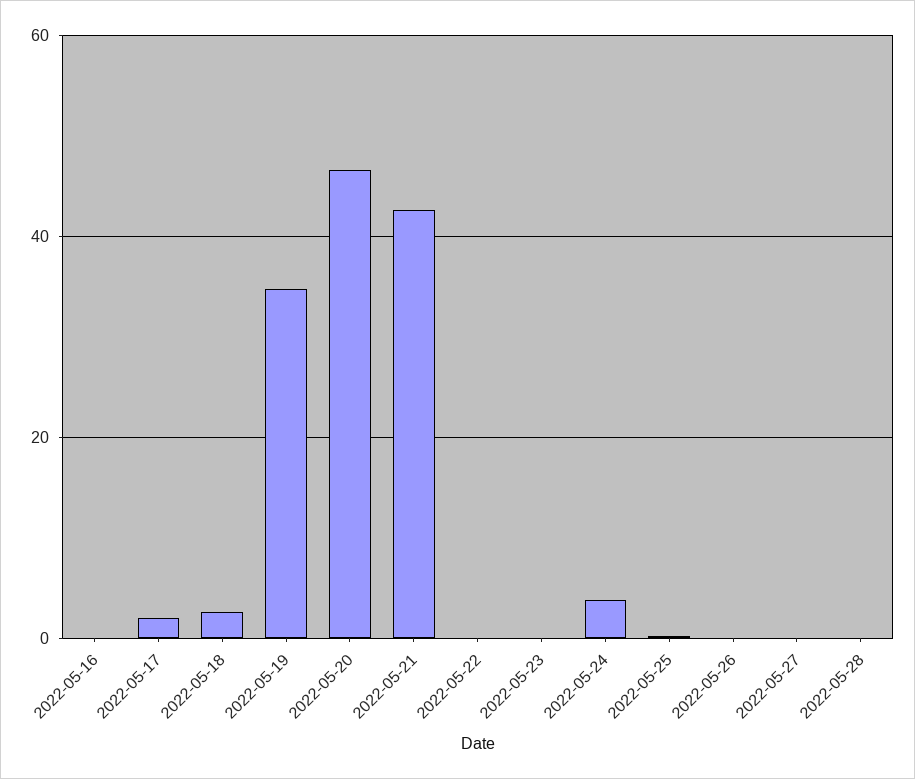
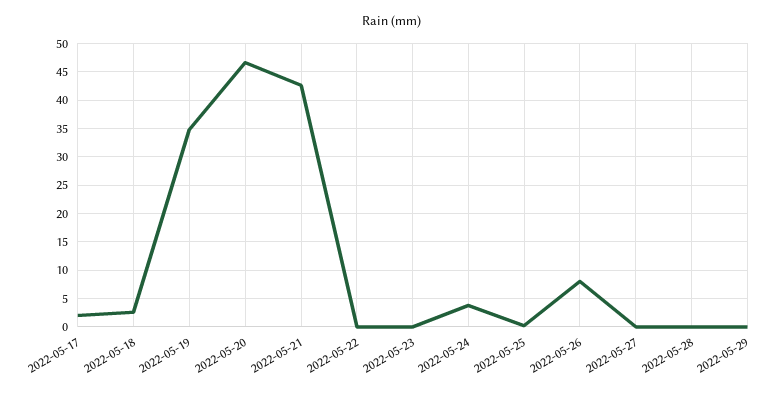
2022-05-16: 0 -> none
2022-05-26: 0 -> 7.5
2022-05-29: none -> 0

